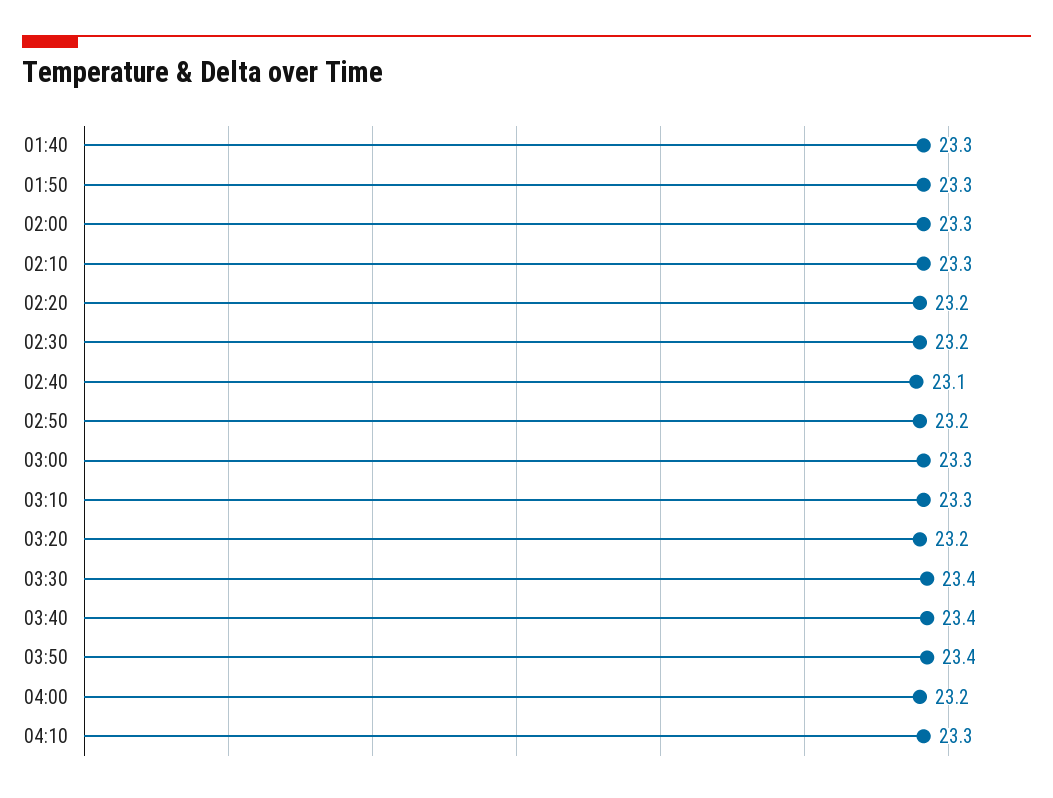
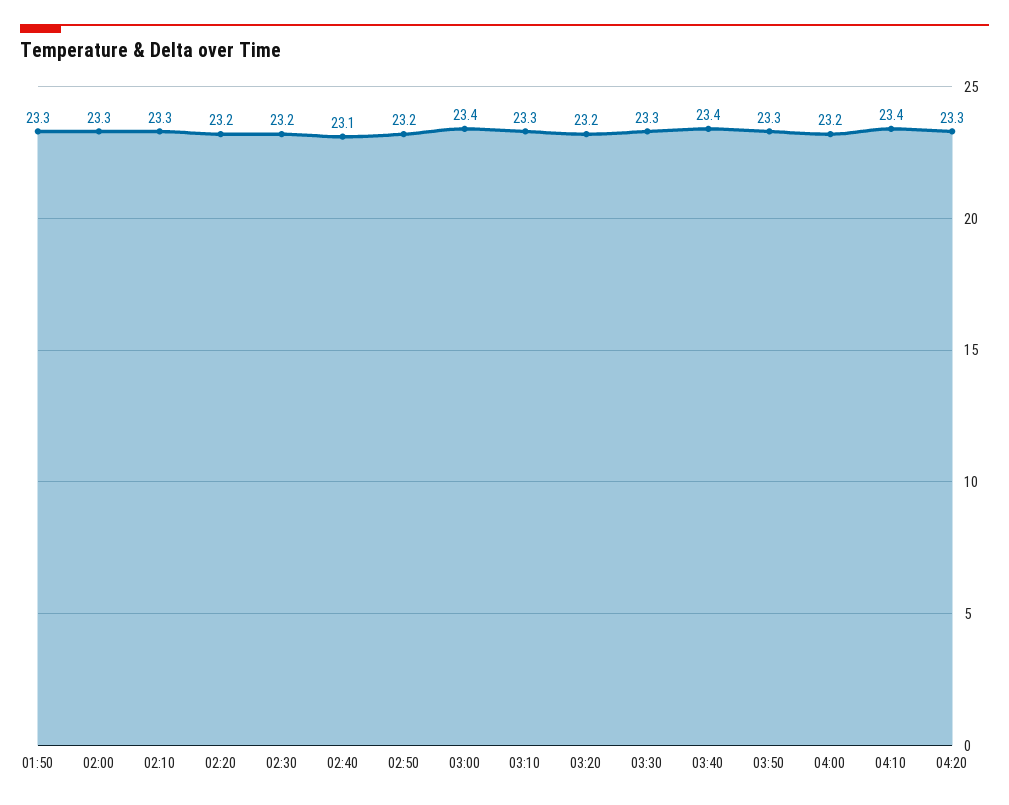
01:40: 23.3 -> none
03:00: 23.3 -> 23.4
03:30: 23.4 -> 23.3
03:50: 23.4 -> 23.3
04:10: 23.3 -> 23.4
04:20: none -> 23.3

